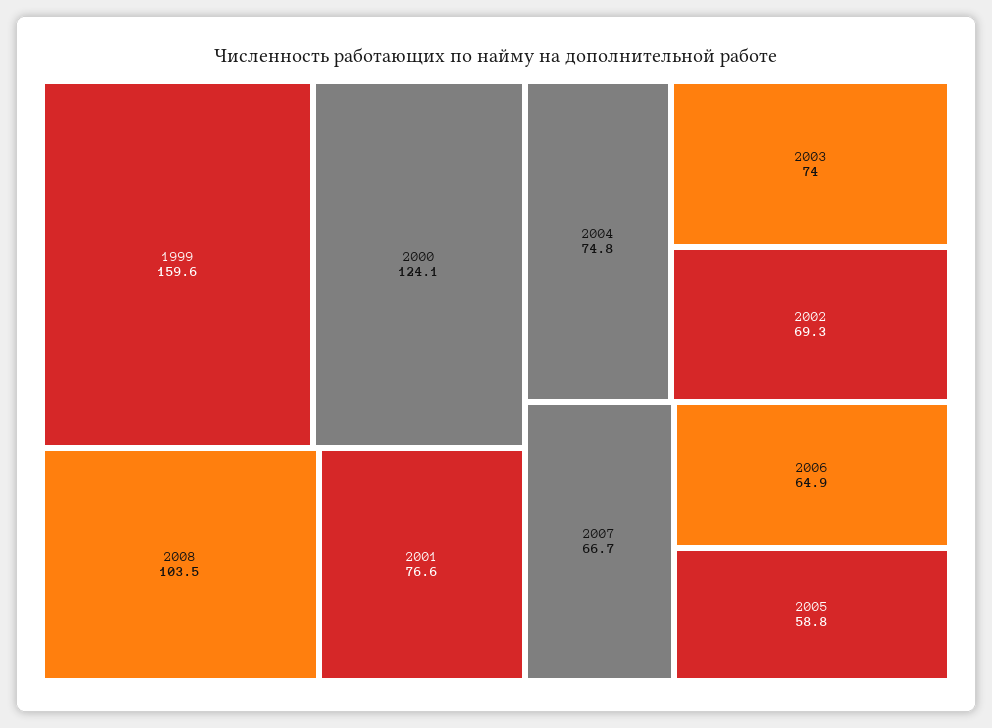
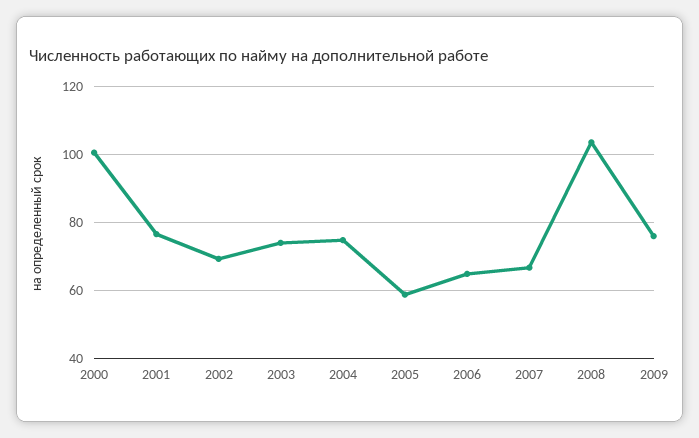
1999: 159.6 -> none
2000: 124.1 -> 100
2009: none -> 76

